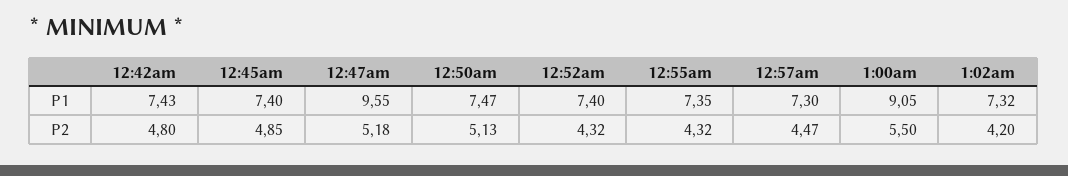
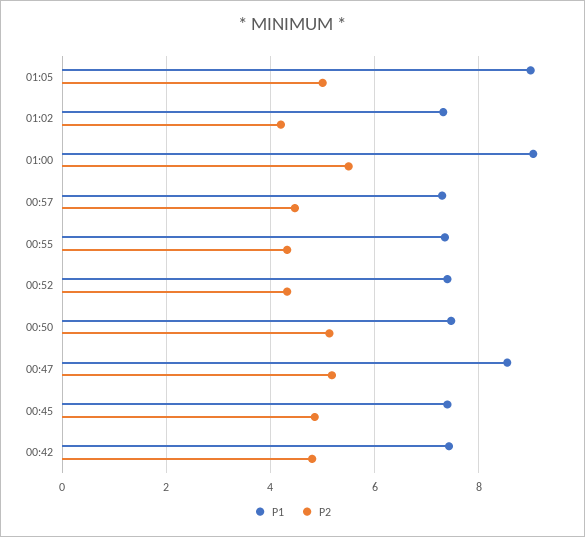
P1, 12:47am: 9.55 -> 8.6
P1, 01:05: none -> 9
P2, 01:05: none -> 5

